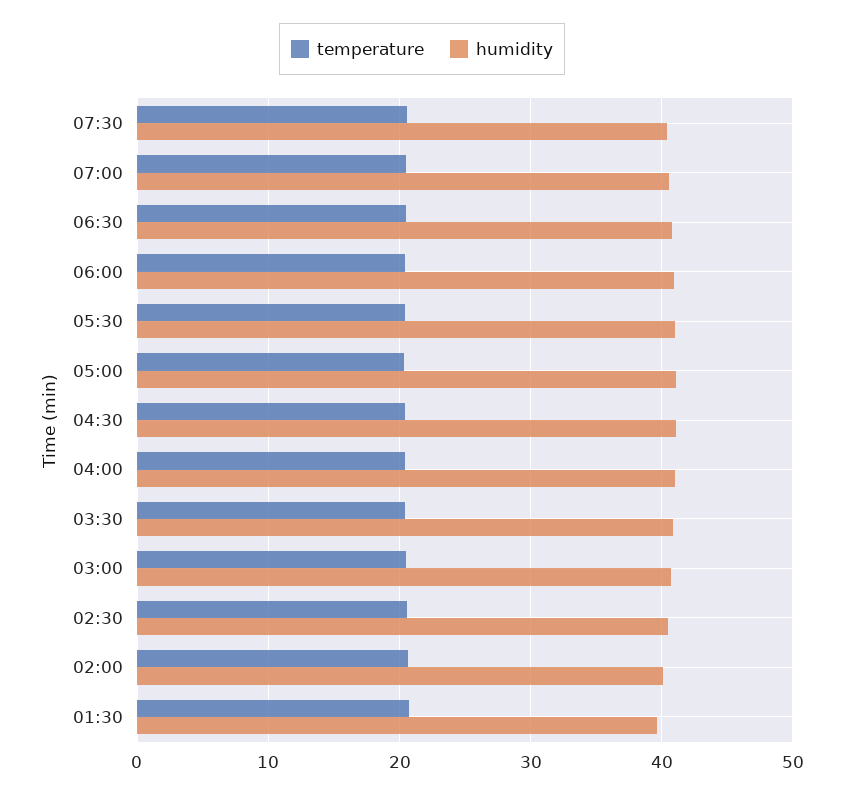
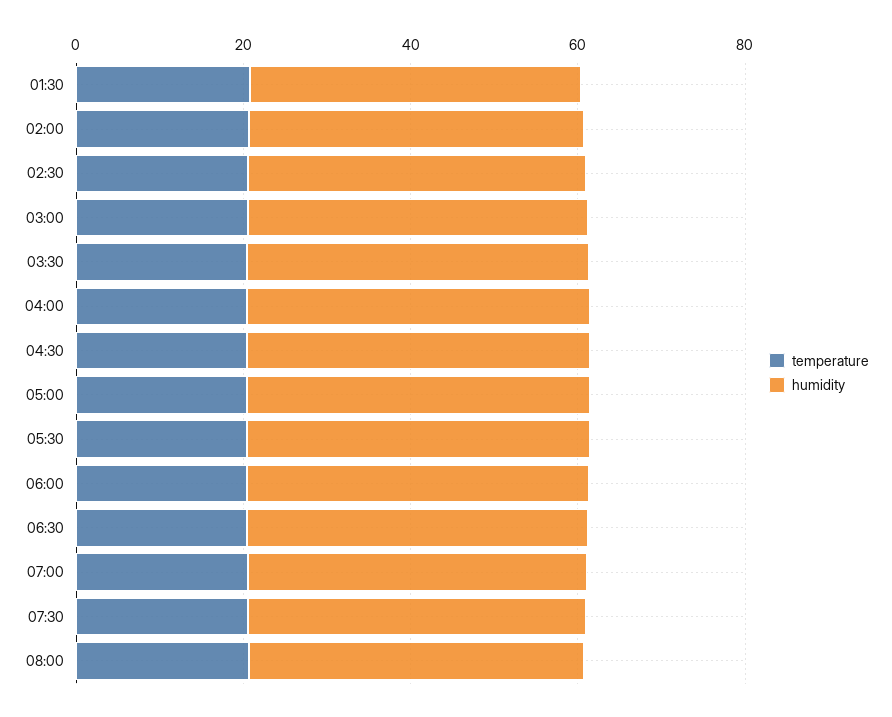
temperature, 08:00: none -> 20
humidity, 08:00: none -> 40

